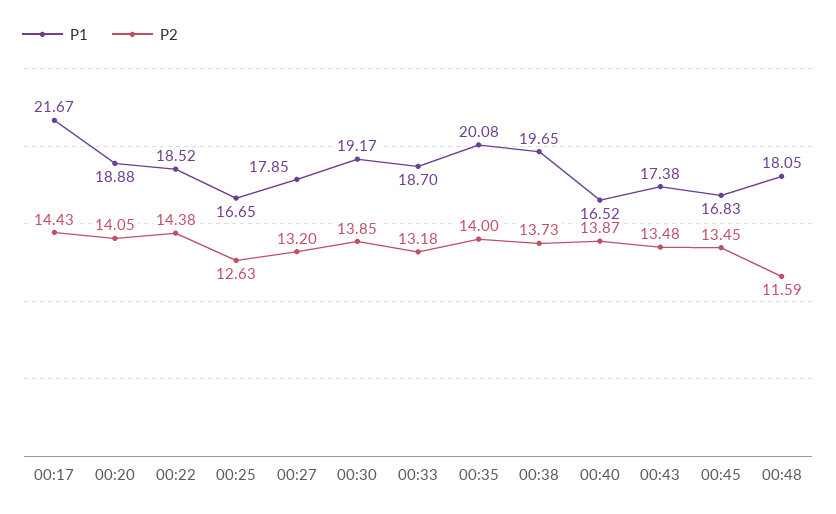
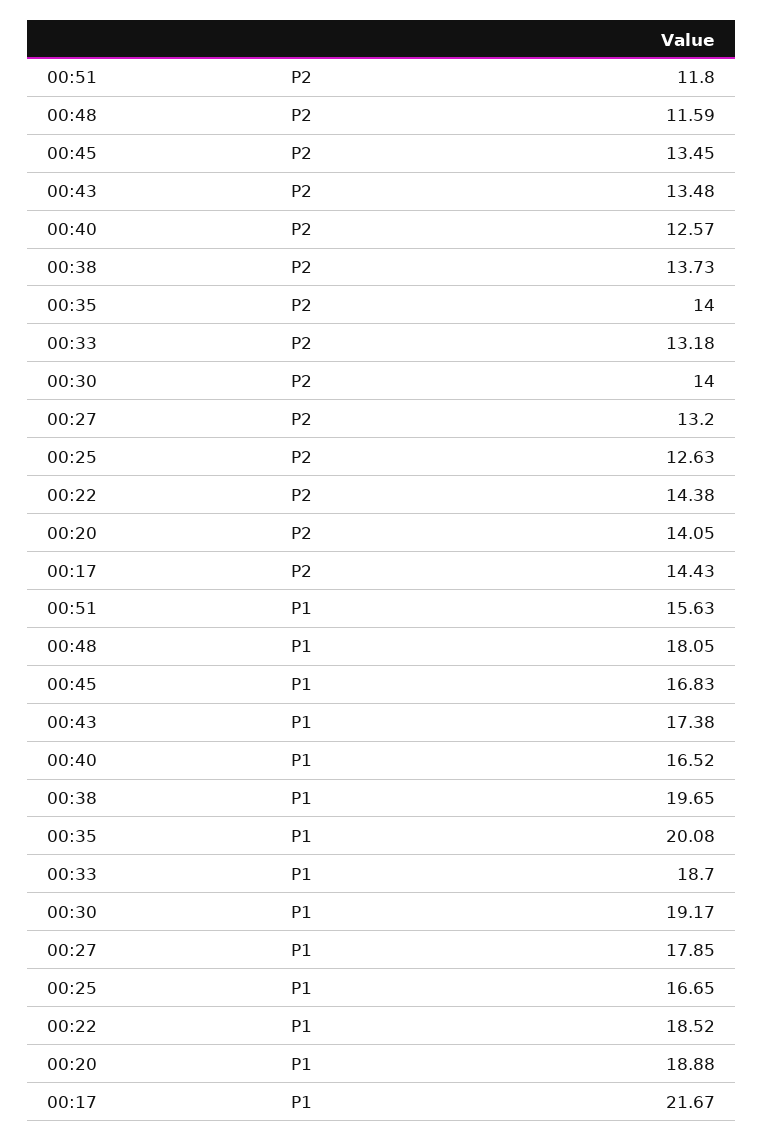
P2, 00:30: 13.85 -> 14
P2, 00:40: 13.87 -> 12.57
P2, 00:51: none -> 11.8
P1, 00:51: none -> 15.63

